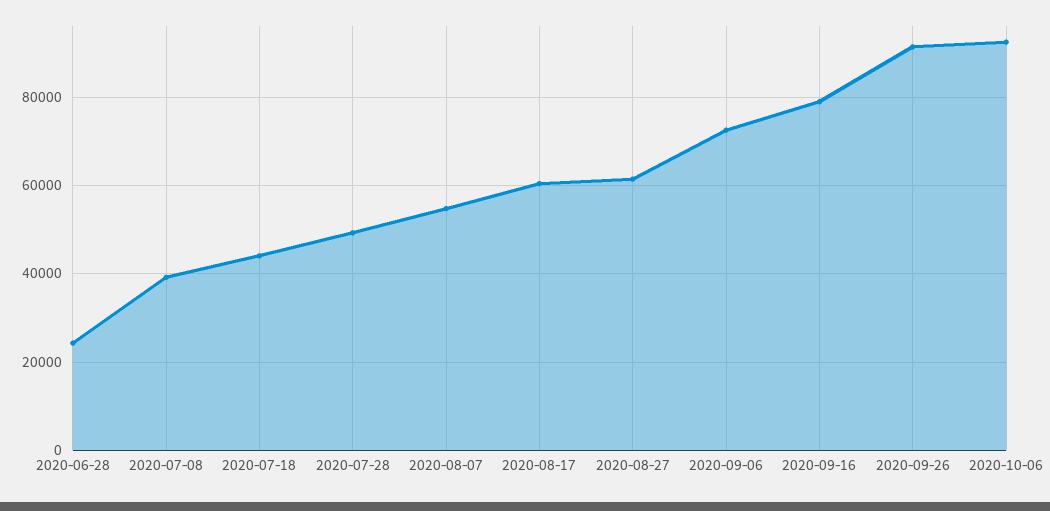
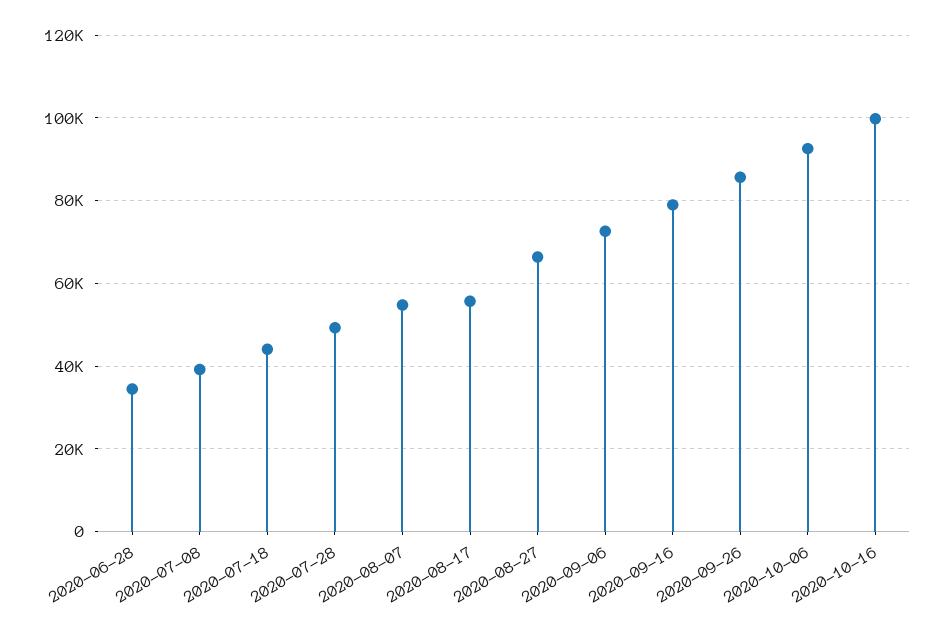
2020-06-28: 24000 -> 34000
2020-08-17: 60000 -> 56000
2020-08-27: 62000 -> 66000
2020-09-26: 92000 -> 86000
2020-10-16: none -> 100000

